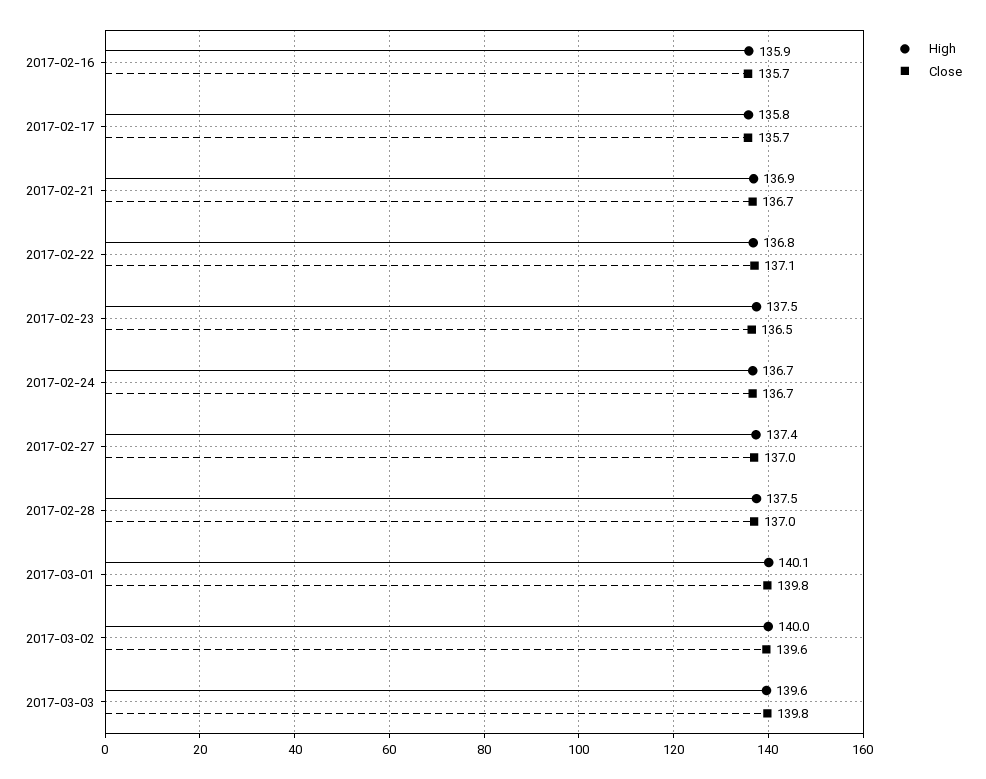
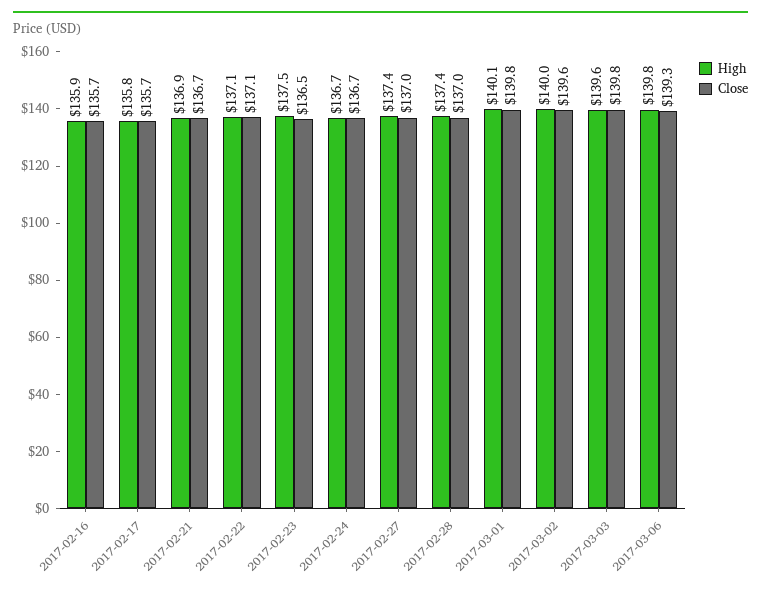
High, 2017-02-22: 136.8 -> 137.1
High, 2017-02-28: 137.5 -> 137.4
High, 2017-03-06: none -> 139.8
Close, 2017-03-06: none -> 139.3

